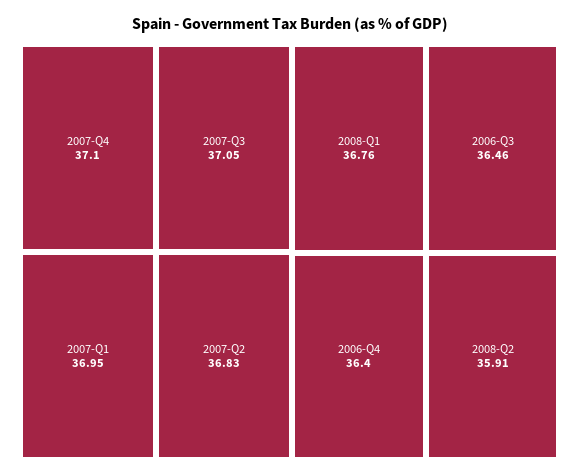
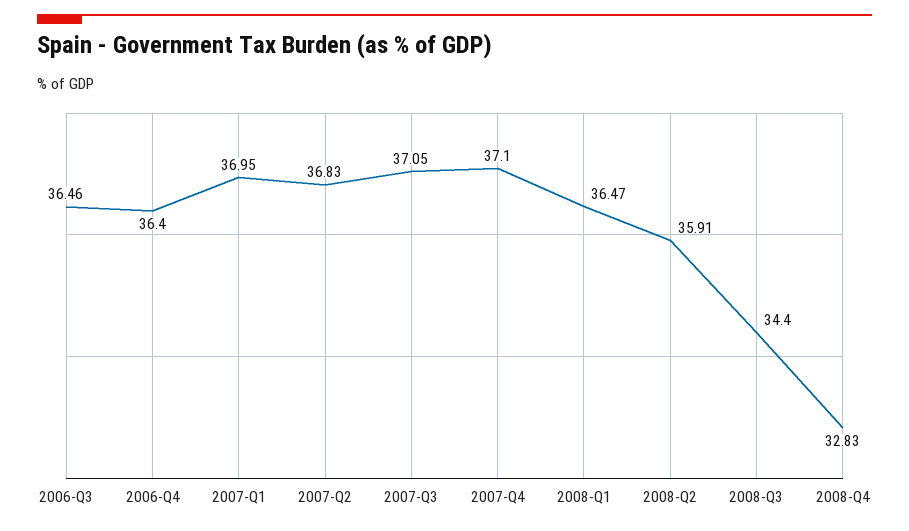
2008-Q1: 36.76 -> 36.47
2008-Q3: none -> 34.4
2008-Q4: none -> 32.83

